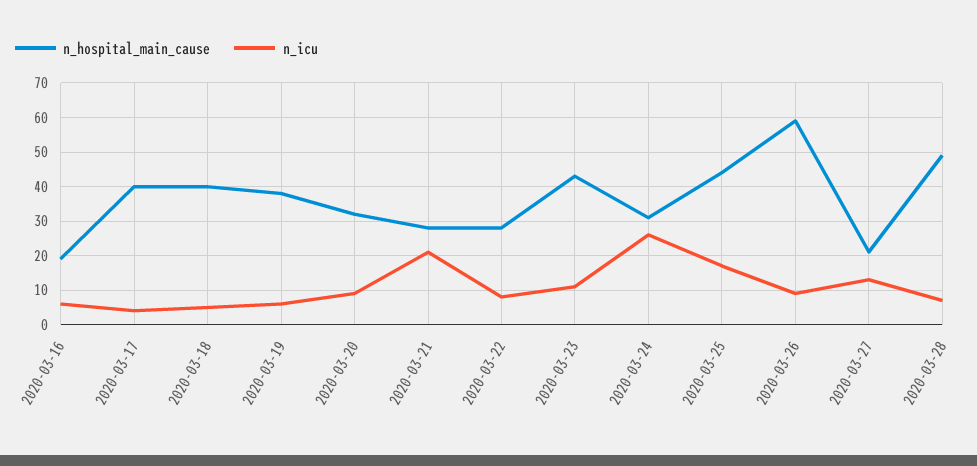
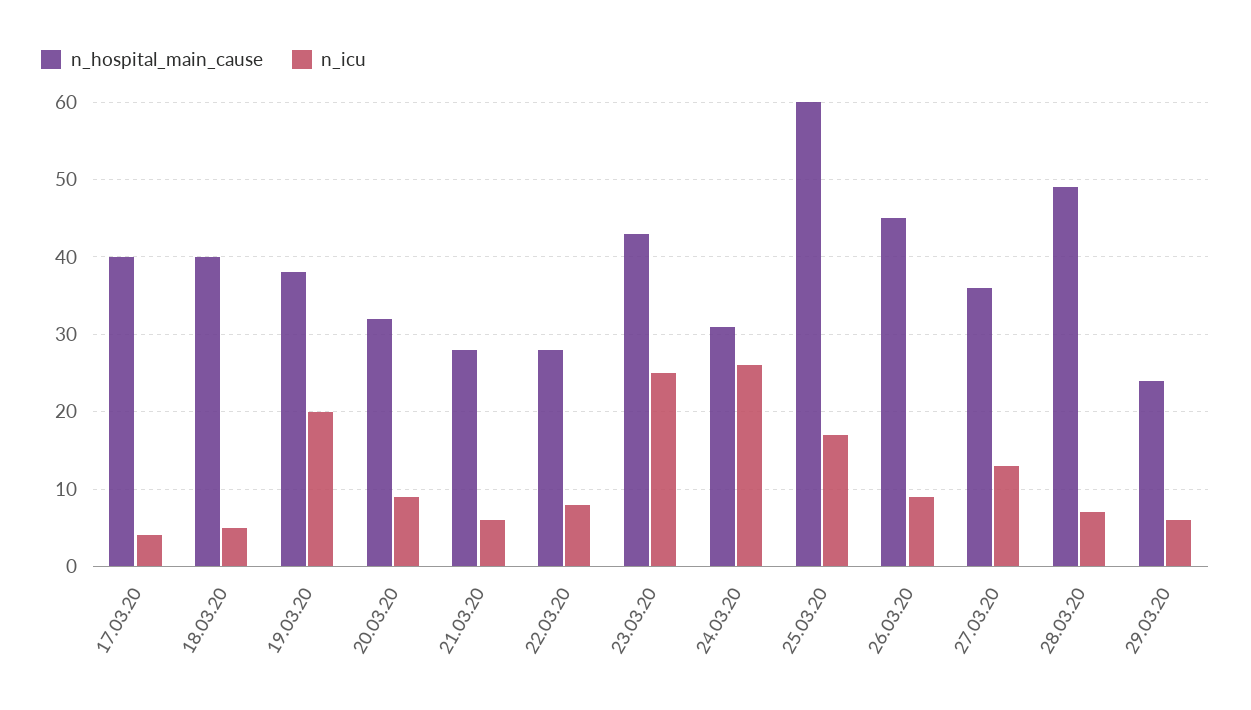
n_hospital_main_cause, 2020-03-16: 20 -> none
n_icu, 2020-03-16: 5 -> none
n_icu, 2020-03-19: 5 -> 20
n_icu, 2020-03-21: 20 -> 6
n_icu, 2020-03-23: 10 -> 25
n_hospital_main_cause, 2020-03-25: 45 -> 60
n_hospital_main_cause, 2020-03-26: 60 -> 45
n_hospital_main_cause, 2020-03-27: 20 -> 36
n_hospital_main_cause, 29.03.20: none -> 24
n_icu, 29.03.20: none -> 6

